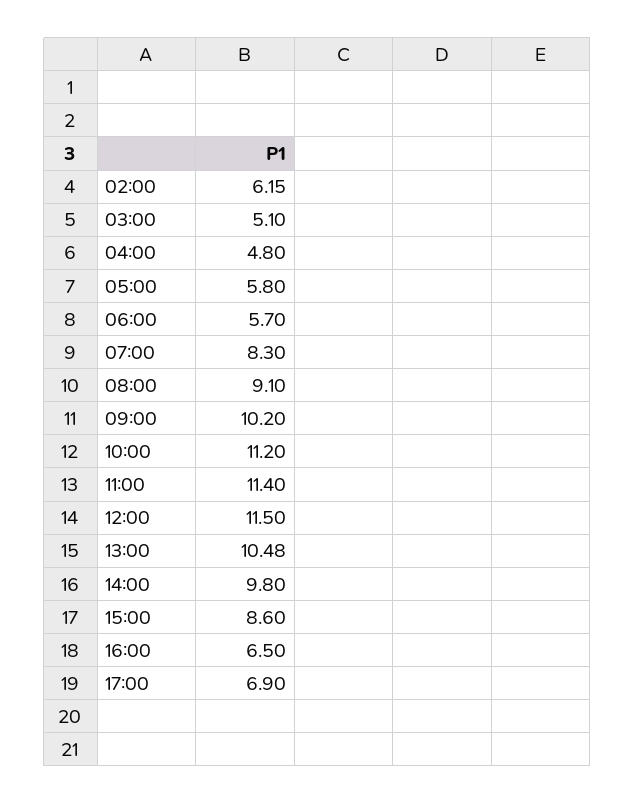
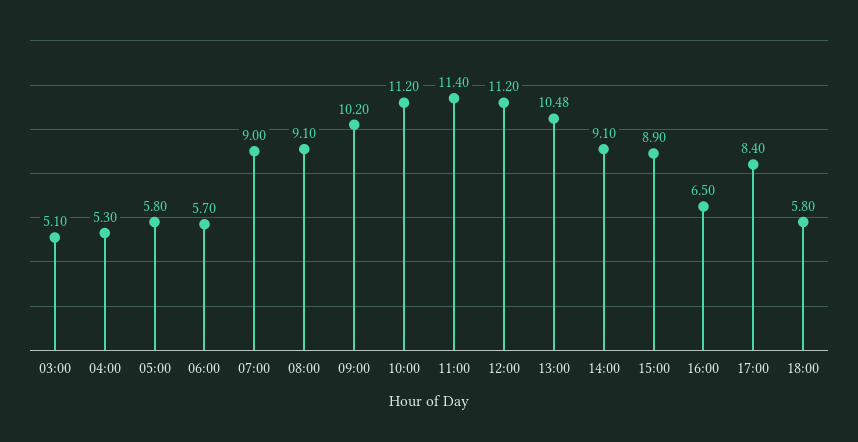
02:00: 6.15 -> none
04:00: 4.8 -> 5.3
07:00: 8.3 -> 9
12:00: 11.5 -> 11.2
14:00: 9.8 -> 9.1
15:00: 8.6 -> 8.9
17:00: 6.9 -> 8.4
18:00: none -> 5.8

